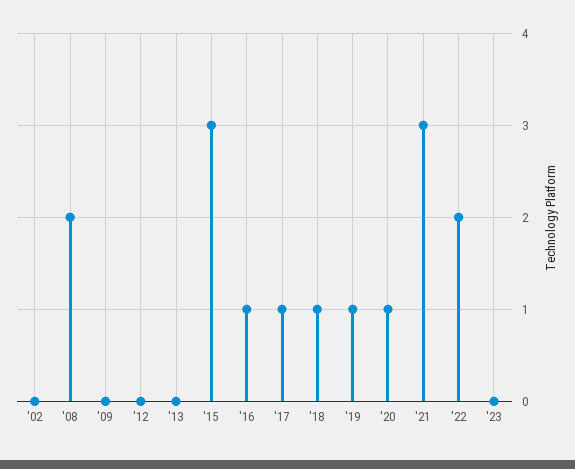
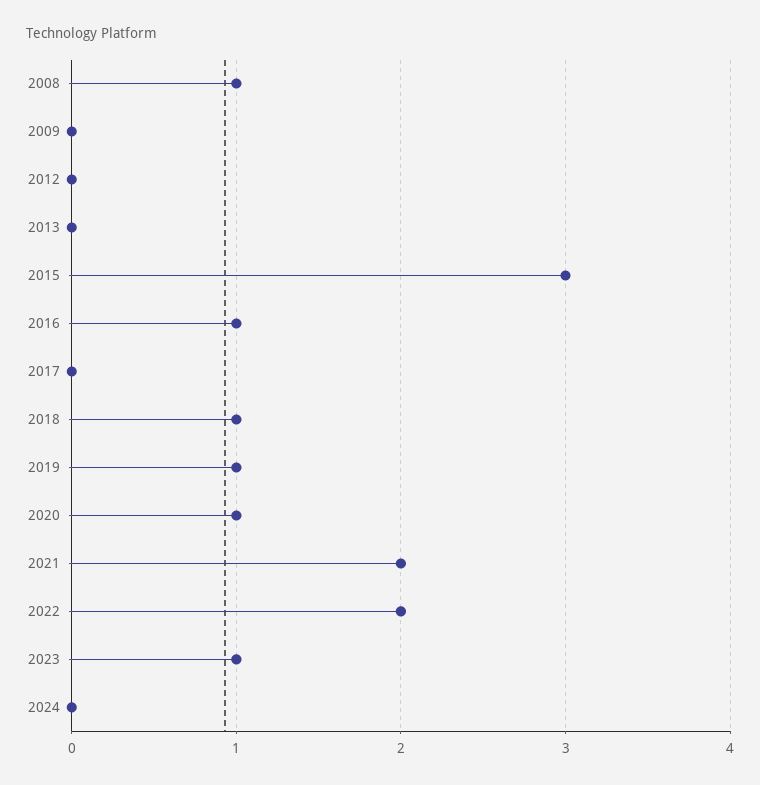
'02: 0 -> none
'08: 2 -> 1
'17: 1 -> 0
'21: 3 -> 2
'23: 0 -> 1
2024: none -> 0

